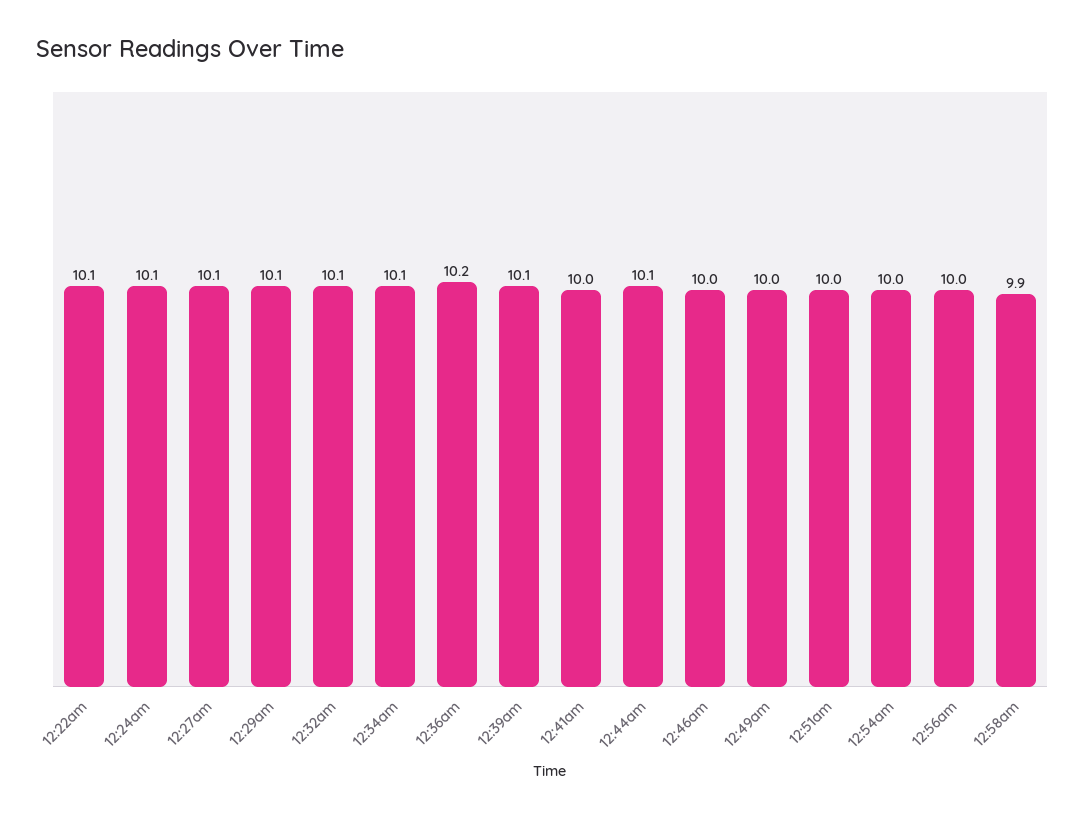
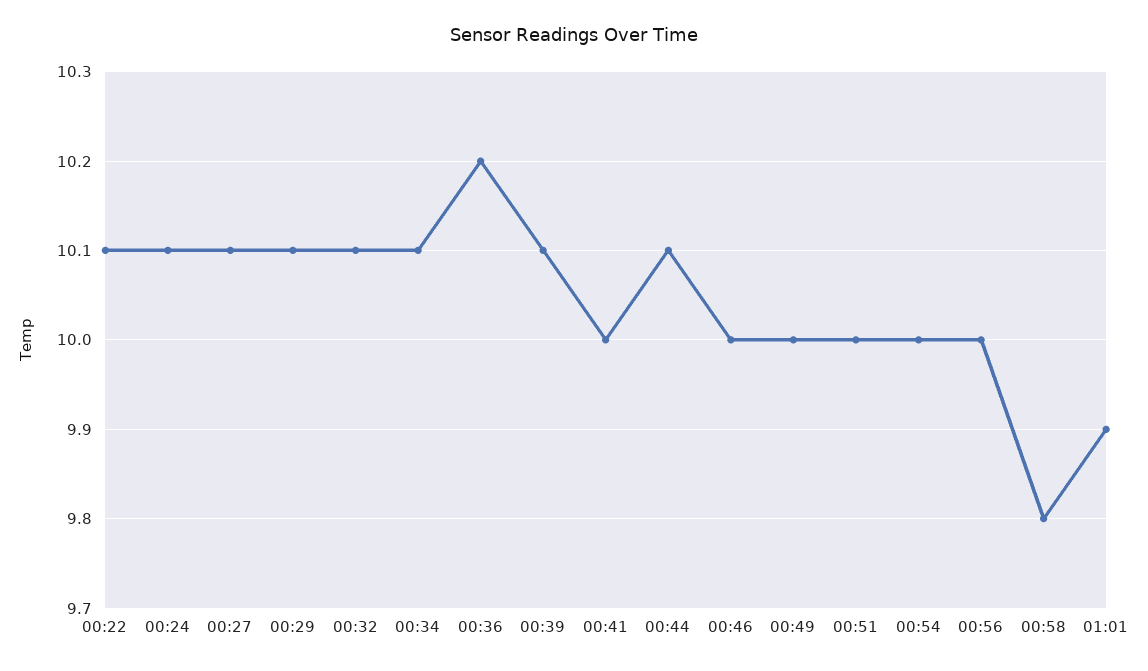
12:58am: 9.9 -> 9.8
01:01: none -> 9.9

